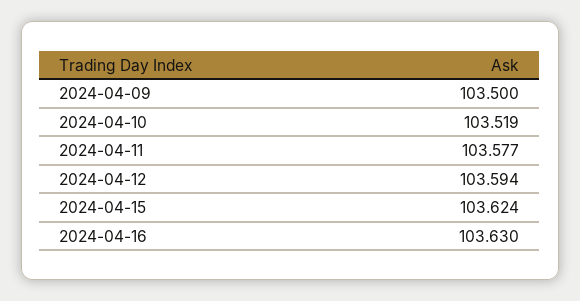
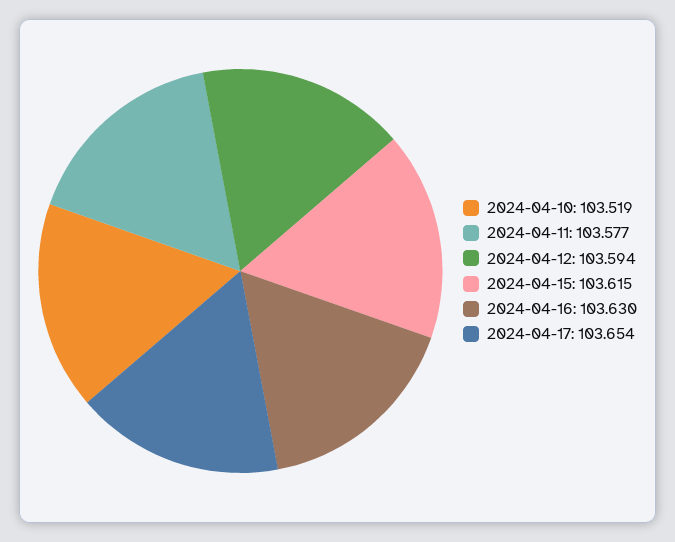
2024-04-09: 103.5 -> none
2024-04-15: 103.624 -> 103.615
2024-04-17: none -> 103.654

